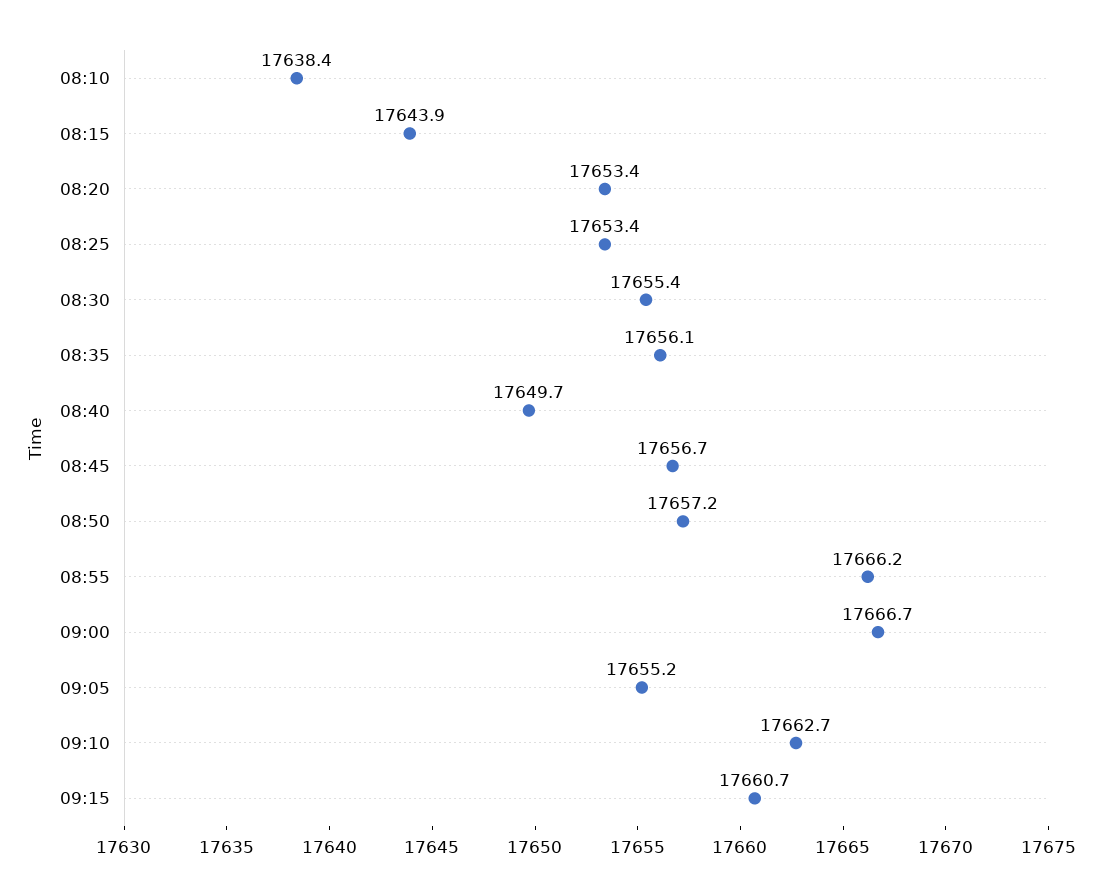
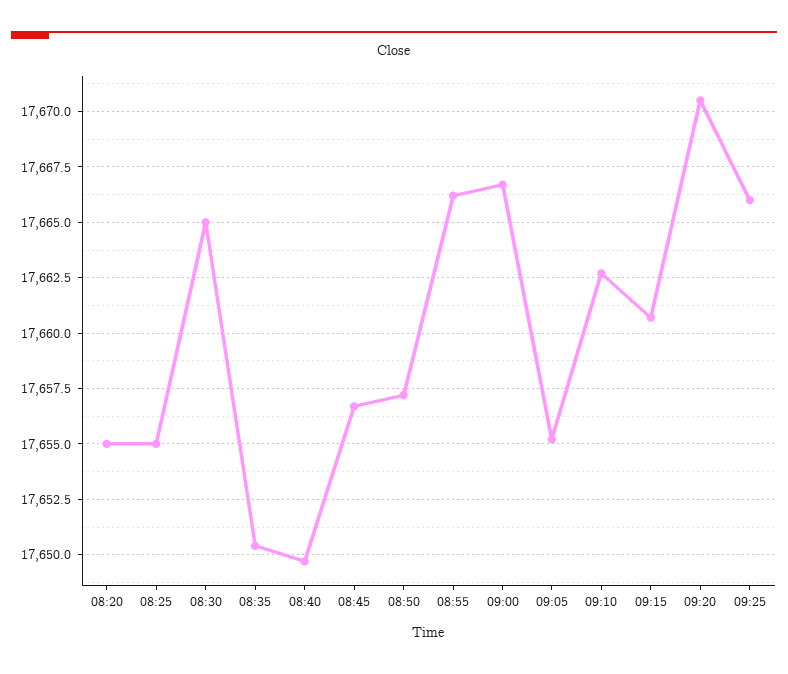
08:10: 17638.4 -> none
08:15: 17643.9 -> none
08:20: 17653.4 -> 17655
08:25: 17653.4 -> 17655
08:30: 17655.4 -> 17665
08:35: 17656.1 -> 17650.5
09:20: none -> 17670.5
09:25: none -> 17666

